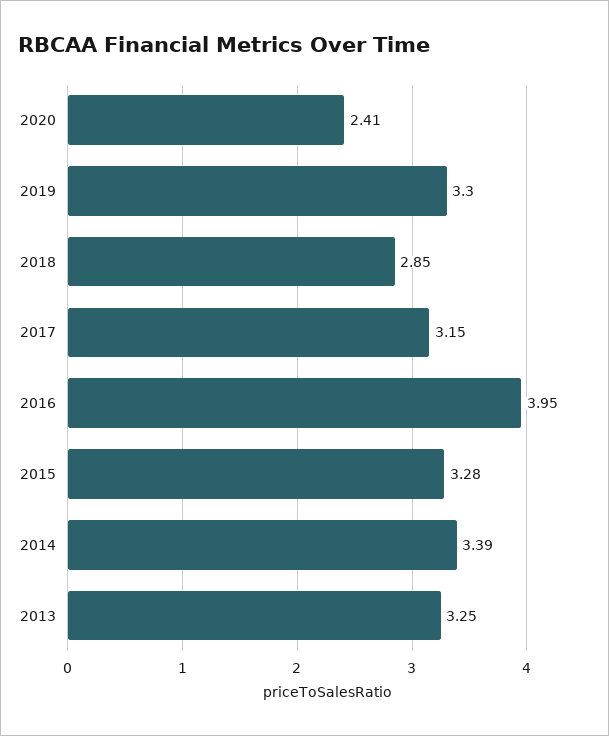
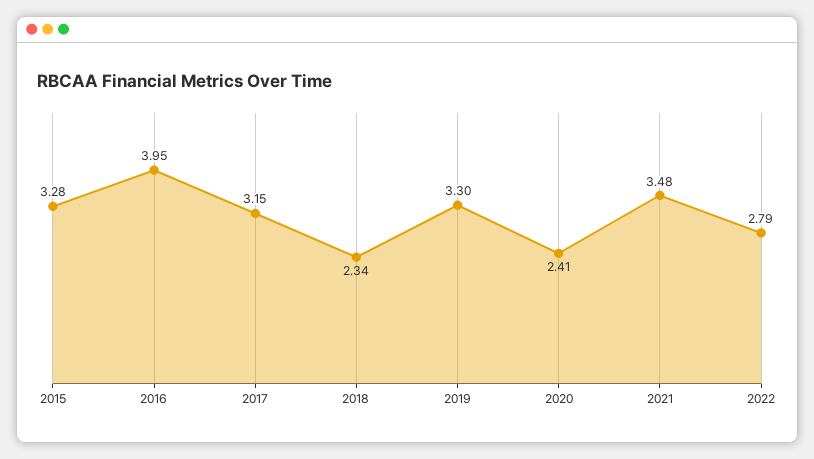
2018: 2.85 -> 2.34
2014: 3.39 -> none
2013: 3.25 -> none
2021: none -> 3.48
2022: none -> 2.79

